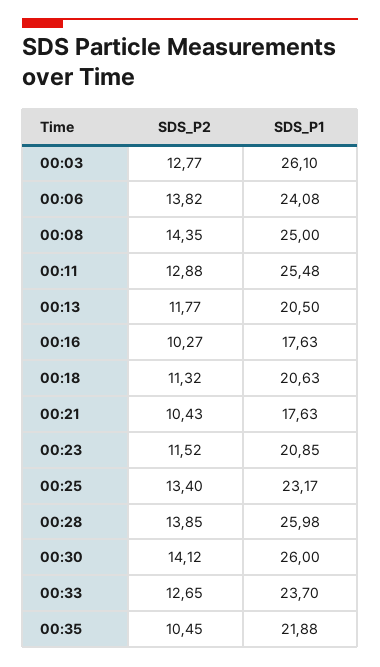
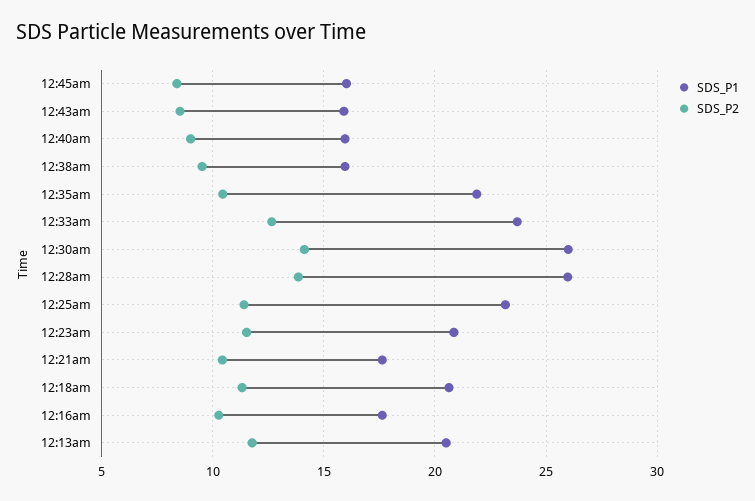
SDS_P2, 00:03: 12.77 -> none
SDS_P1, 00:03: 26.1 -> none
SDS_P2, 00:06: 13.82 -> none
SDS_P1, 00:06: 24.08 -> none
SDS_P2, 00:08: 14.35 -> none
SDS_P1, 00:08: 25 -> none
SDS_P2, 00:11: 12.88 -> none
SDS_P1, 00:11: 25.48 -> none
SDS_P2, 00:25: 13.4 -> 11.5
SDS_P1, 12:45am: none -> 16
SDS_P2, 12:45am: none -> 8.5
SDS_P1, 12:43am: none -> 16
SDS_P2, 12:43am: none -> 8.5
SDS_P1, 12:40am: none -> 16
SDS_P2, 12:40am: none -> 9
SDS_P1, 12:38am: none -> 16
SDS_P2, 12:38am: none -> 9.5

